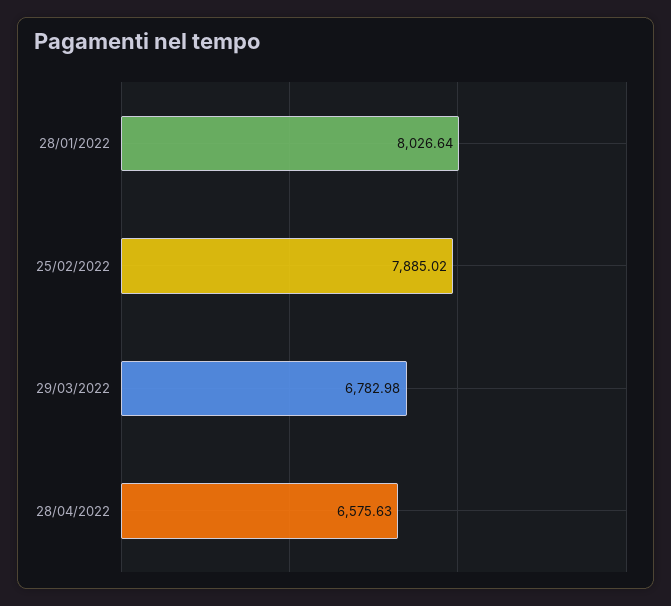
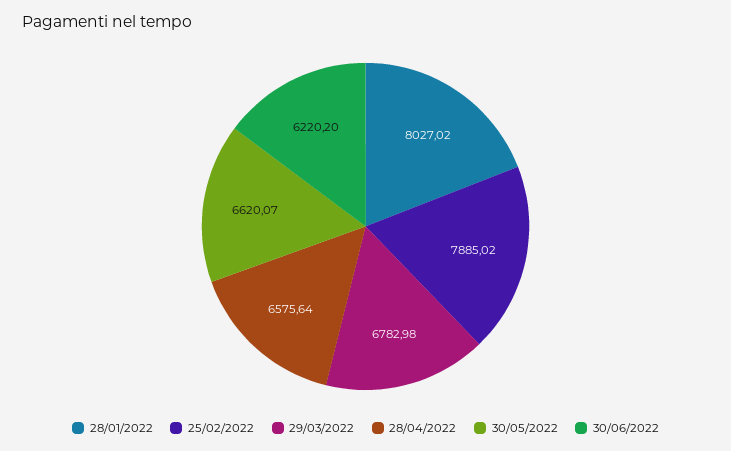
28/01/2022: 8026.64 -> 8027.02
28/04/2022: 6575.63 -> 6575.64
30/05/2022: none -> 6620.07
30/06/2022: none -> 6220.2

